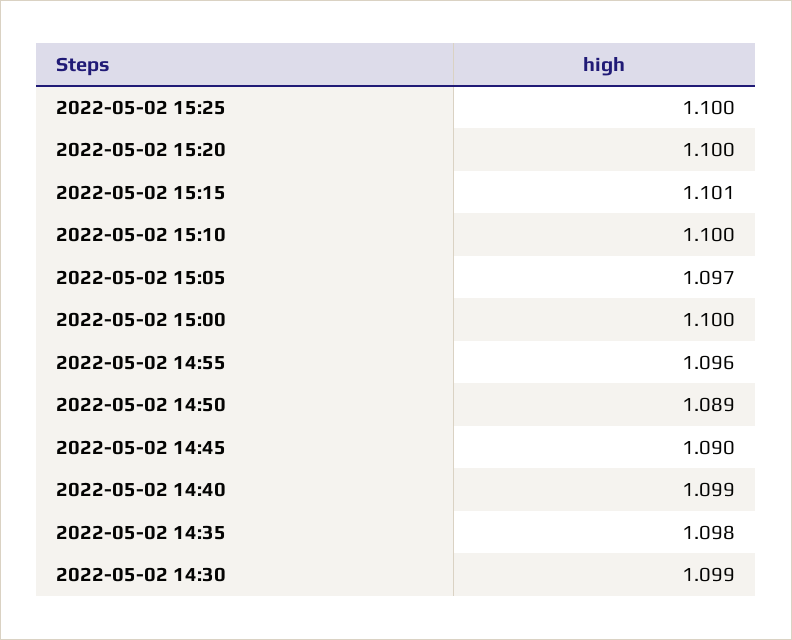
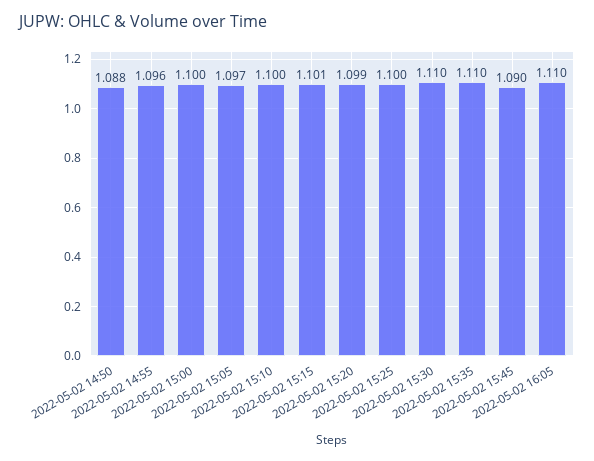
2022-05-02 15:20: 1.1 -> 1.099
2022-05-02 14:50: 1.089 -> 1.088
2022-05-02 14:45: 1.09 -> none
2022-05-02 14:40: 1.099 -> none
2022-05-02 14:35: 1.098 -> none
2022-05-02 14:30: 1.099 -> none
2022-05-02 15:30: none -> 1.11
2022-05-02 15:35: none -> 1.11
2022-05-02 15:45: none -> 1.09
2022-05-02 16:05: none -> 1.11

